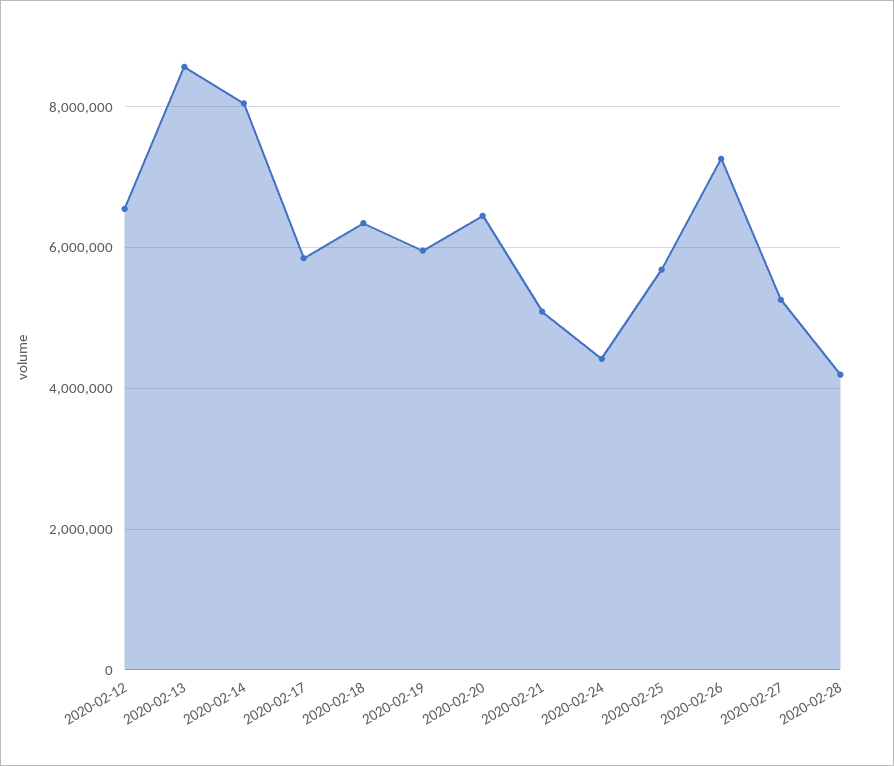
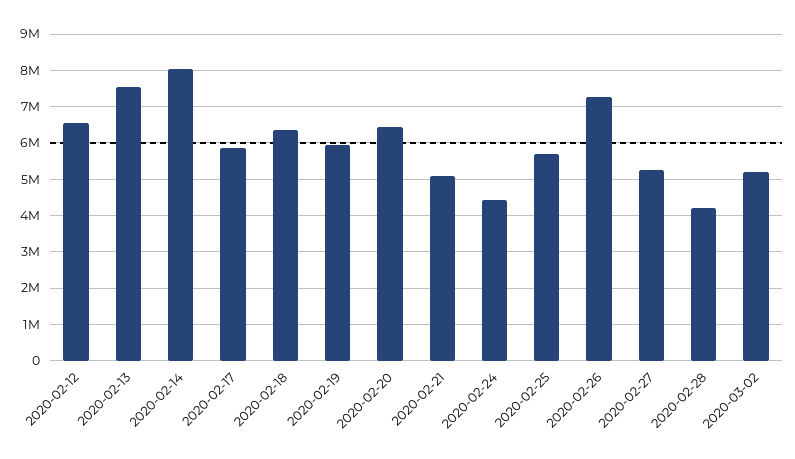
2020-02-13: 8600000 -> 7600000
2020-03-02: none -> 5200000

